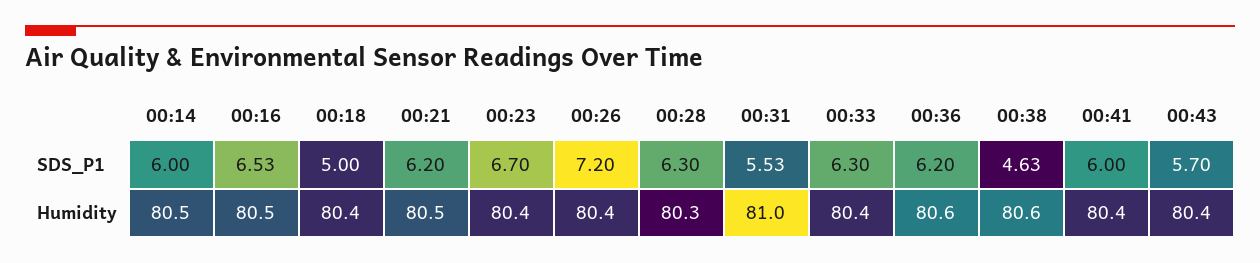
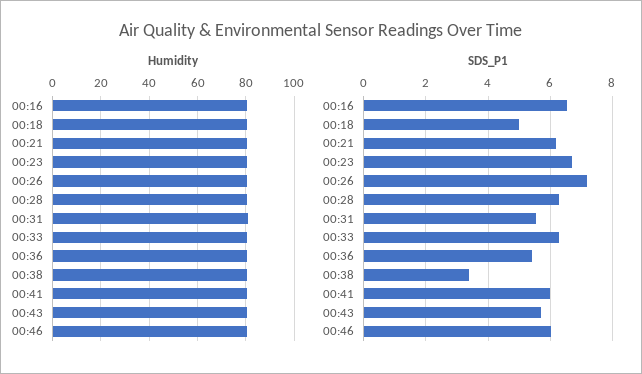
SDS_P1, 00:14: 6 -> none
SDS_P1, 00:36: 6.2 -> 5.4
SDS_P1, 00:38: 4.63 -> 3.4
Humidity, 00:14: 80.5 -> none
Humidity, 00:46: none -> 80
SDS_P1, 00:46: none -> 6

